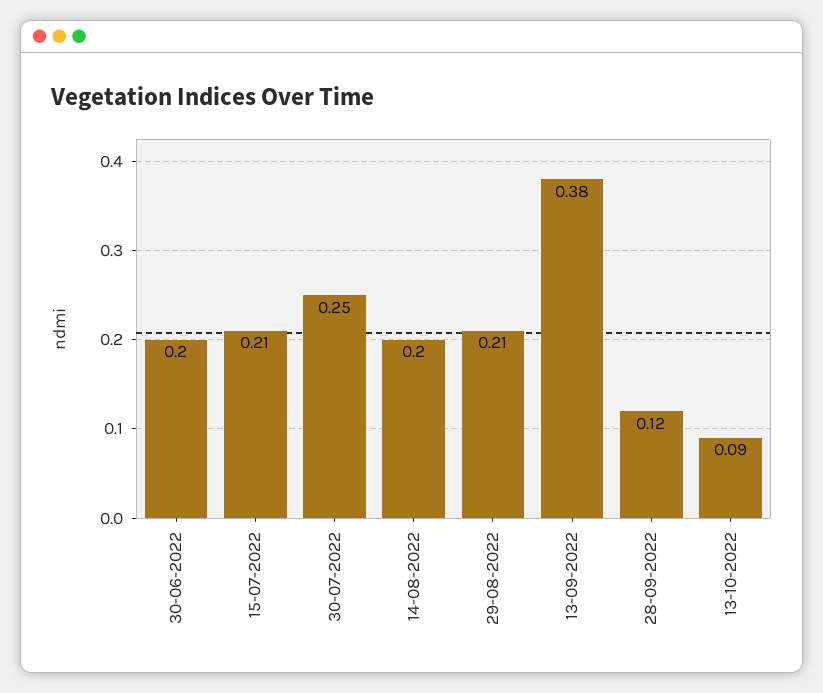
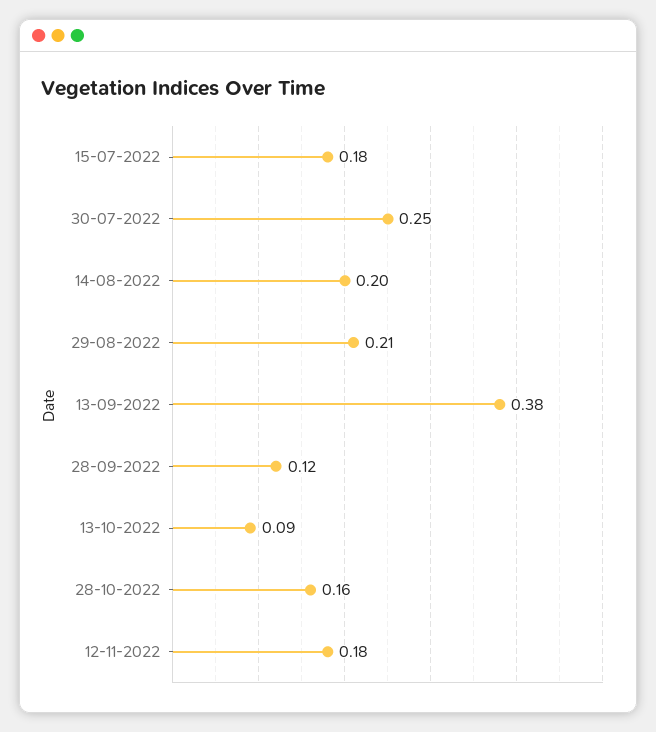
30-06-2022: 0.2 -> none
15-07-2022: 0.21 -> 0.18
28-10-2022: none -> 0.16
12-11-2022: none -> 0.18

